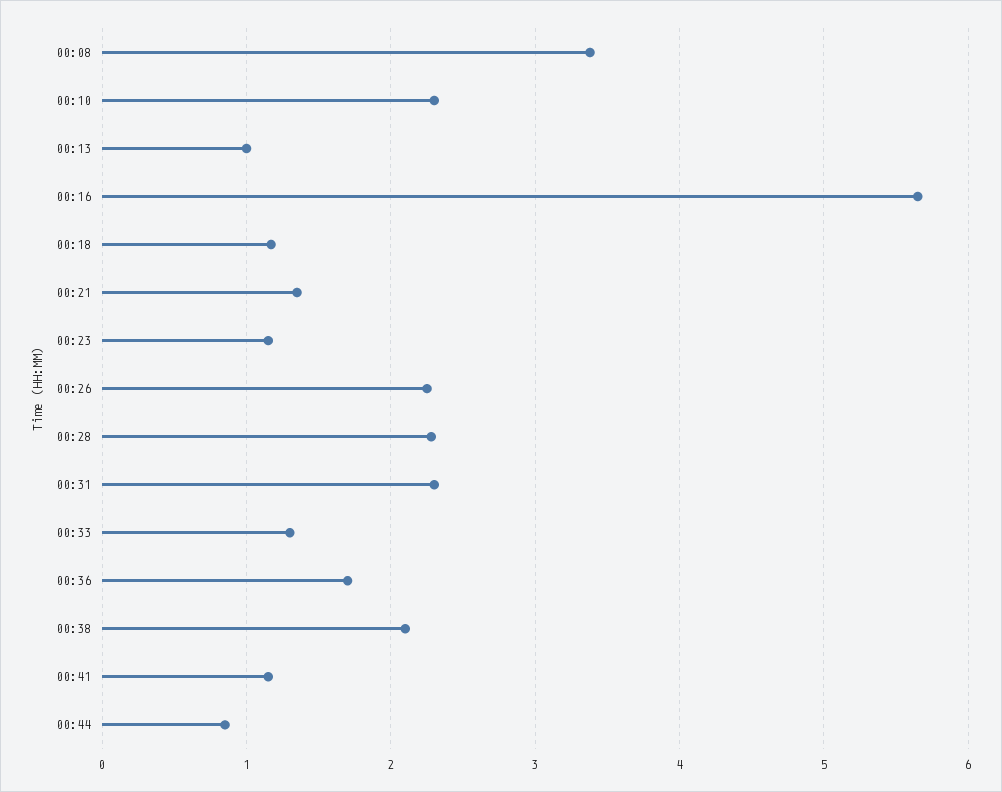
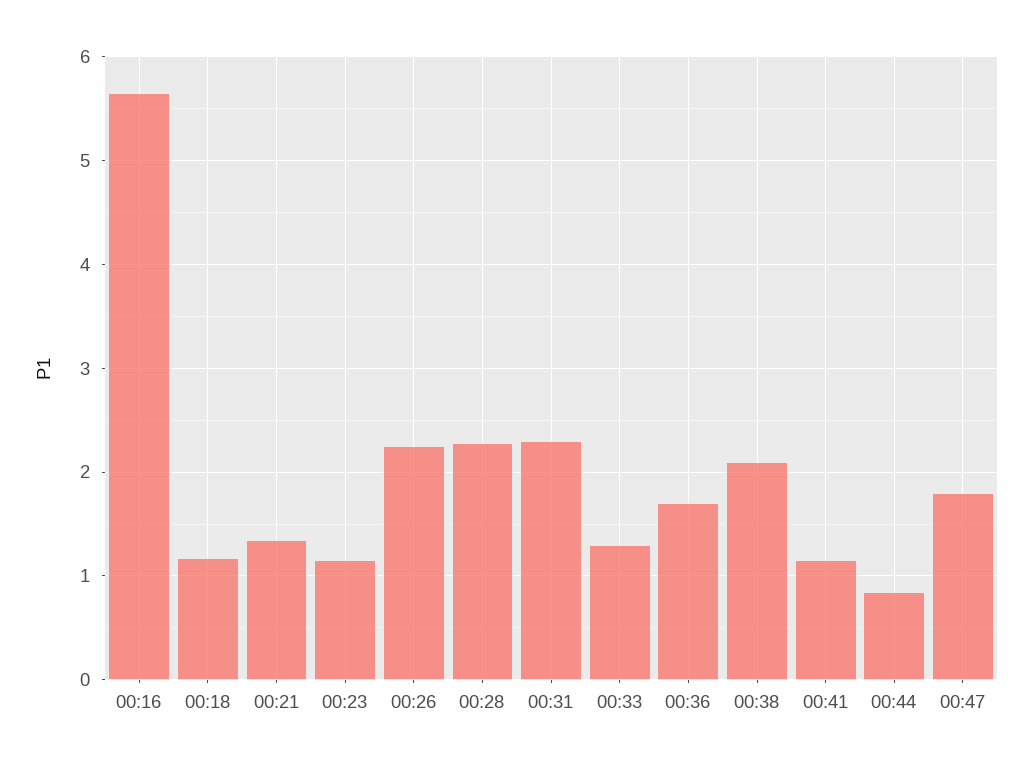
00:08: 3.4 -> none
00:10: 2.3 -> none
00:13: 1 -> none
00:47: none -> 1.8

